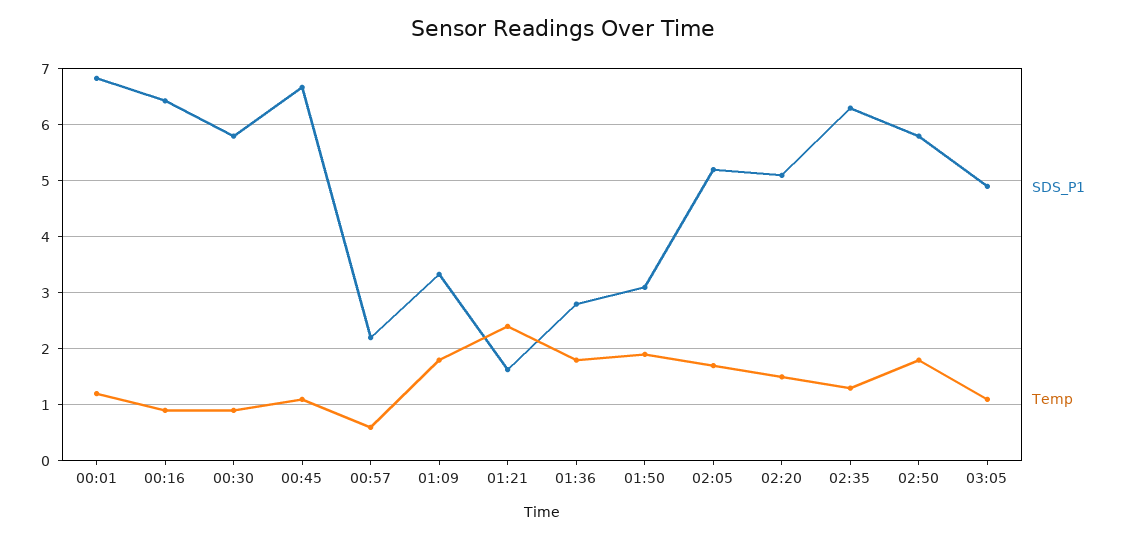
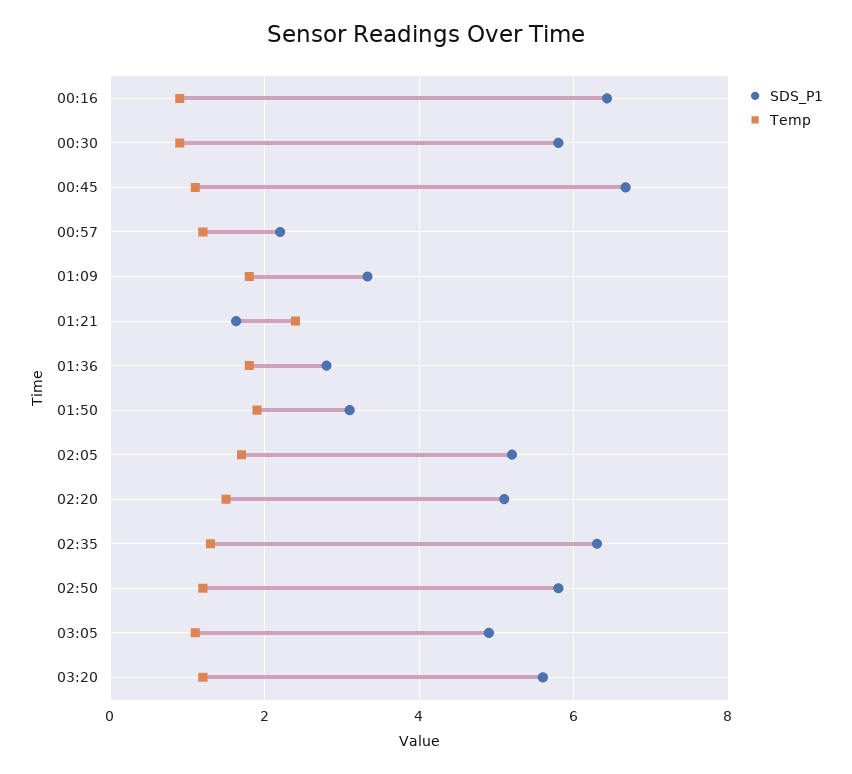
SDS_P1, 00:01: 6.8 -> none
Temp, 00:01: 1.2 -> none
Temp, 00:57: 0.6 -> 1.2
Temp, 02:50: 1.8 -> 1.2
SDS_P1, 03:20: none -> 5.6
Temp, 03:20: none -> 1.2

